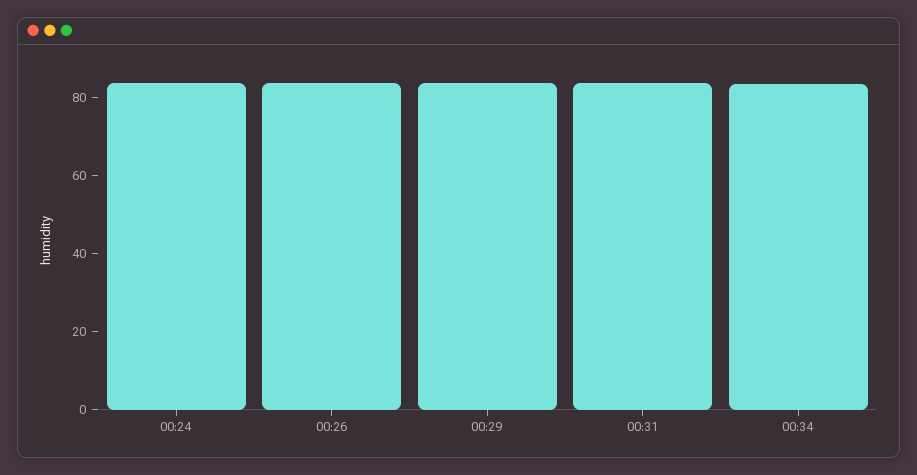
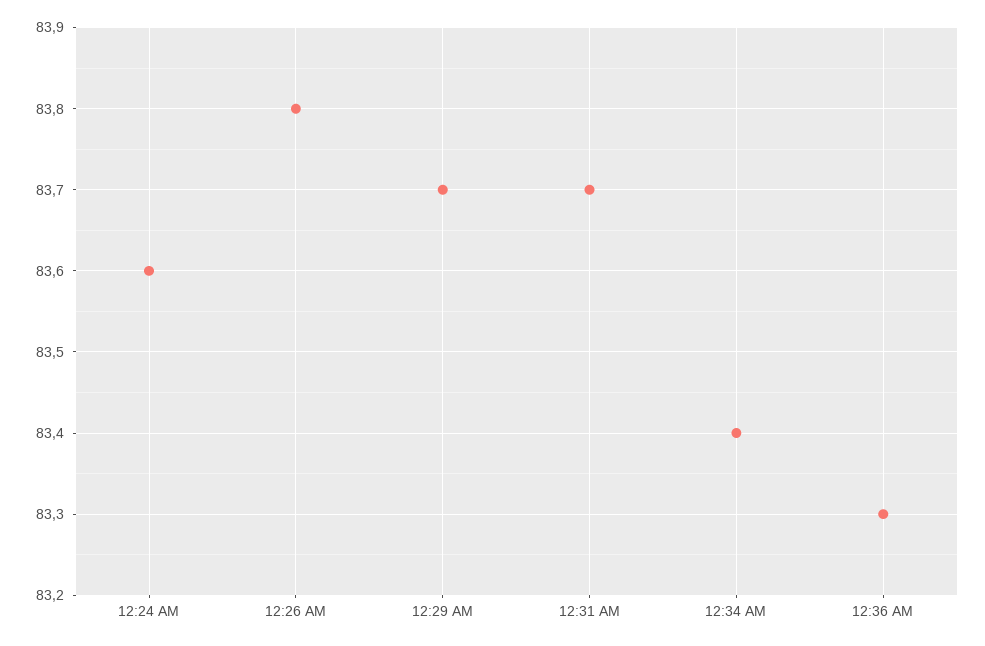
12:36 AM: none -> 83.3

